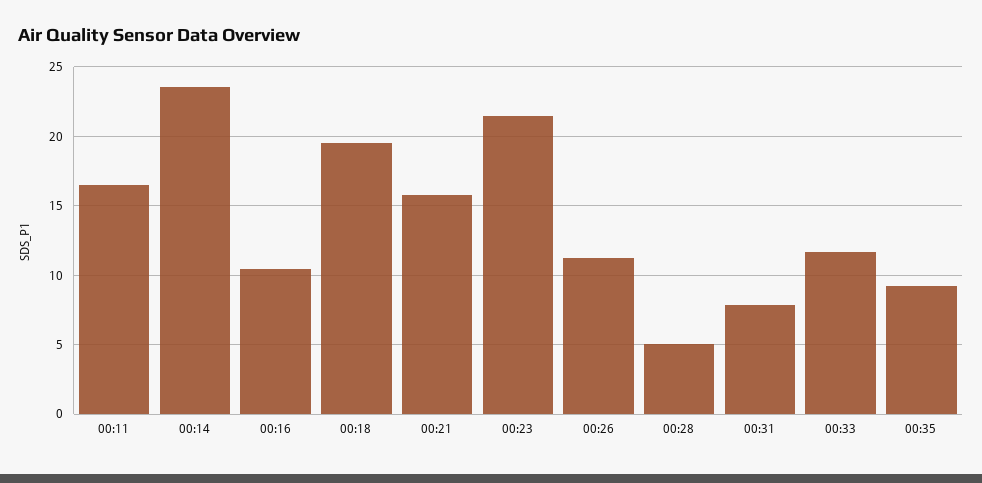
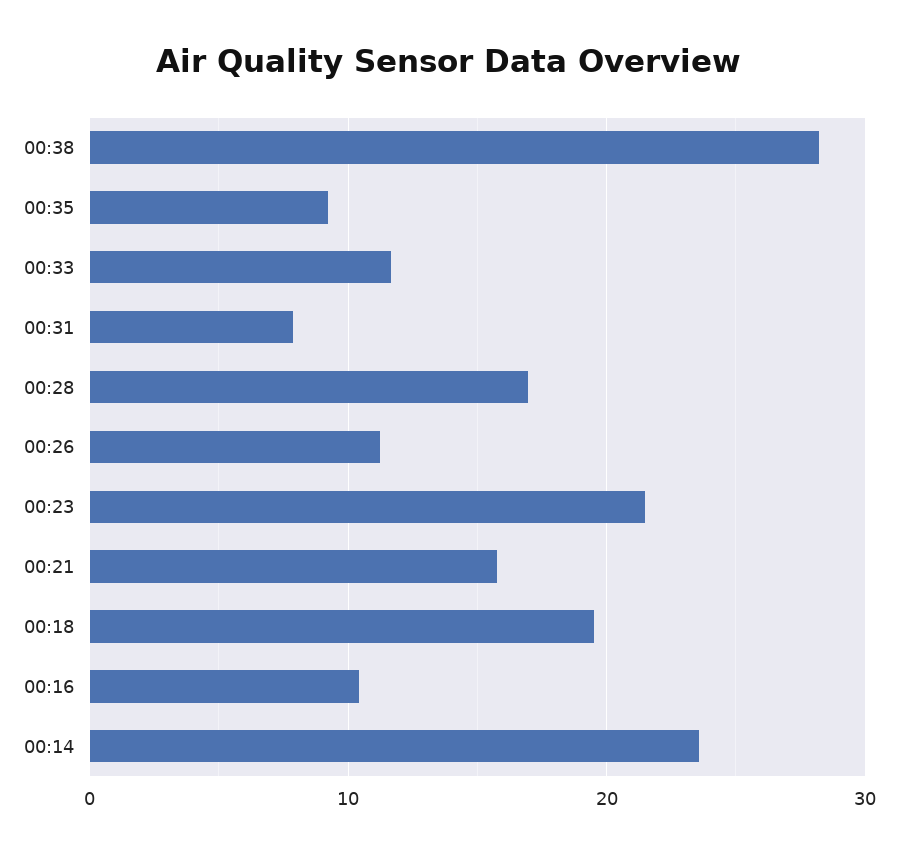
00:11: 16.5 -> none
00:28: 5 -> 17
00:38: none -> 28

